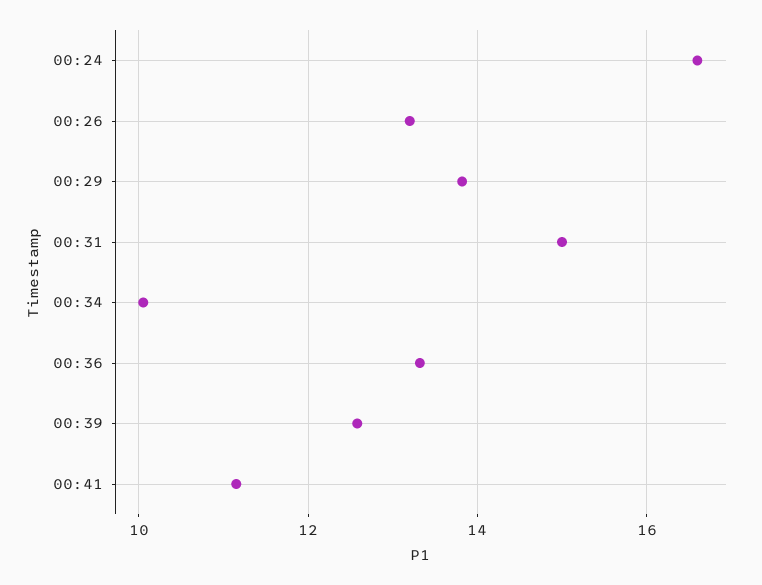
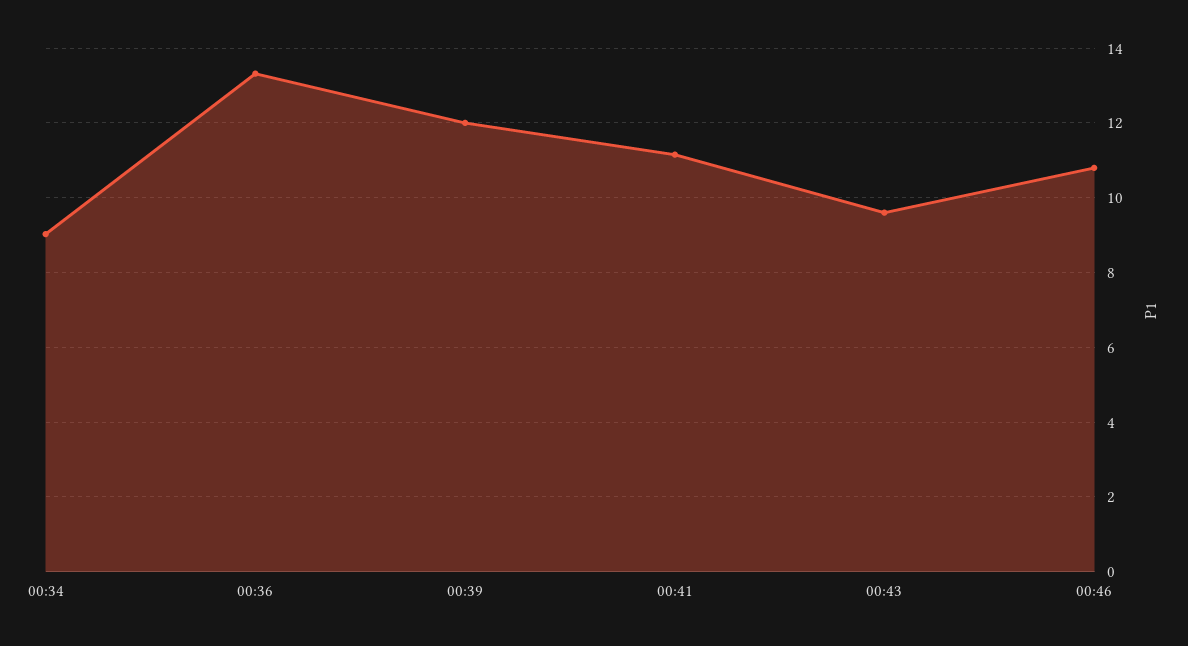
00:24: 16.6 -> none
00:26: 13.2 -> none
00:29: 13.8 -> none
00:31: 15 -> none
00:34: 10 -> 9
00:39: 12.6 -> 12
00:43: none -> 9.6
00:46: none -> 10.8

